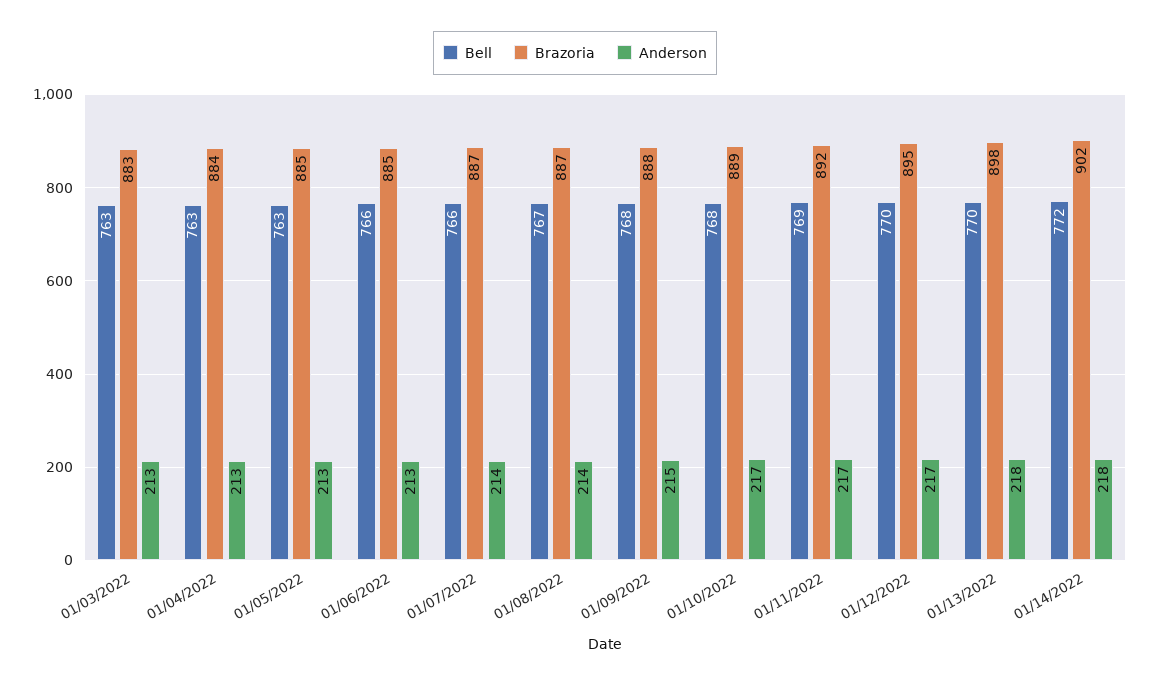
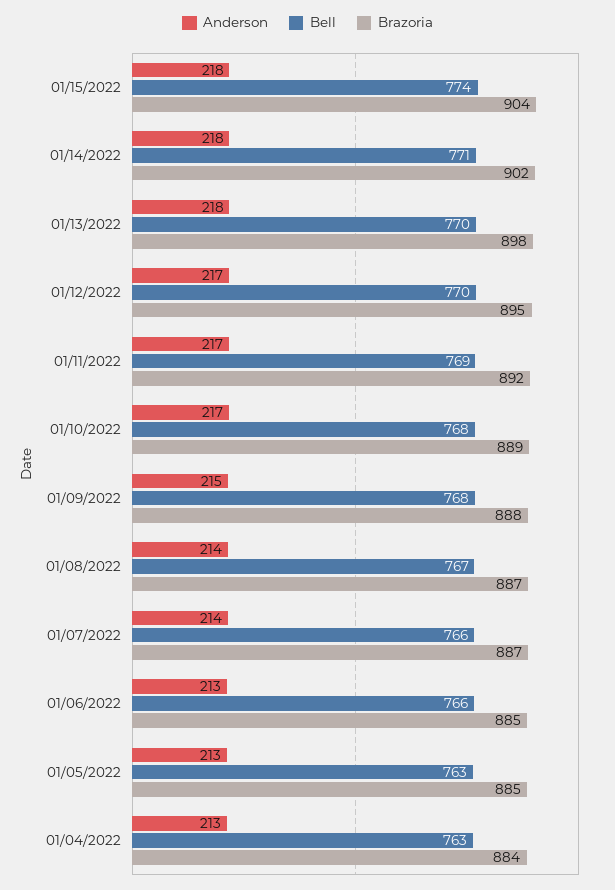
Bell, 01/03/2022: 763 -> none
Brazoria, 01/03/2022: 883 -> none
Anderson, 01/03/2022: 213 -> none
Bell, 01/14/2022: 772 -> 771
Anderson, 01/15/2022: none -> 218
Bell, 01/15/2022: none -> 774
Brazoria, 01/15/2022: none -> 904

